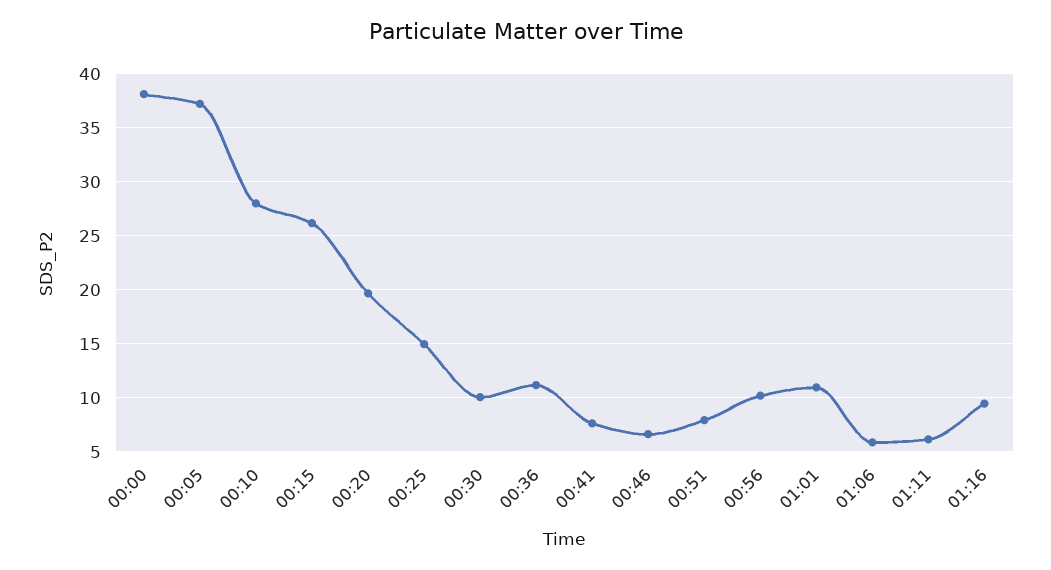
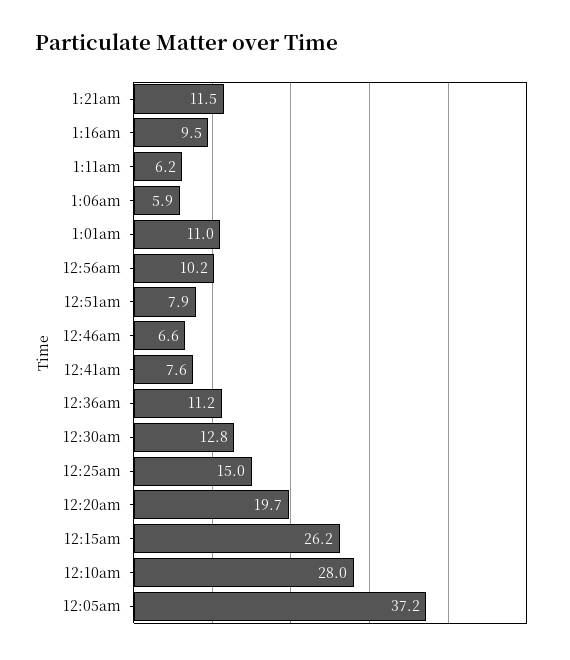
00:00: 38 -> none
00:30: 10 -> 12.8
1:21am: none -> 11.5

